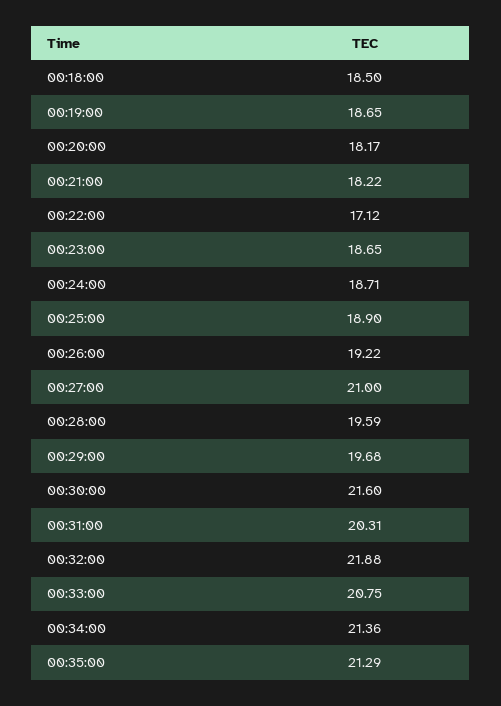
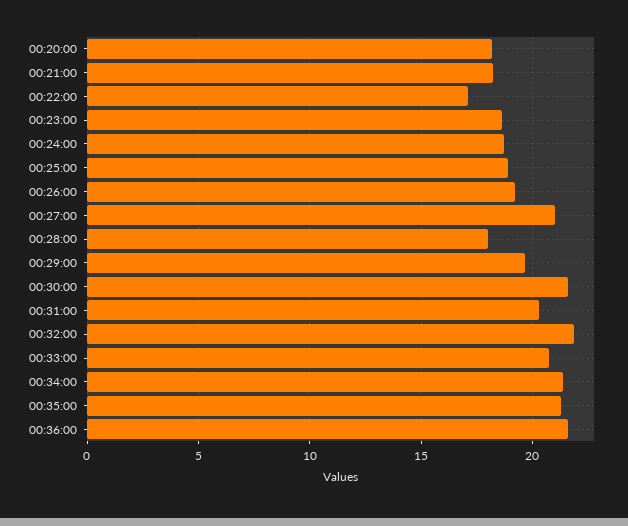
00:18:00: 18.5 -> none
00:19:00: 18.65 -> none
00:28:00: 19.59 -> 18
00:36:00: none -> 21.5

